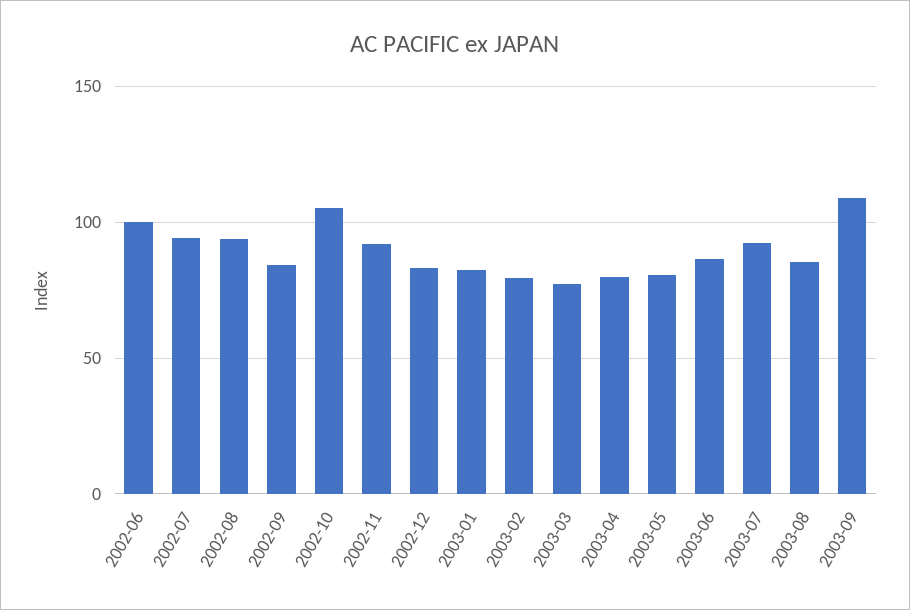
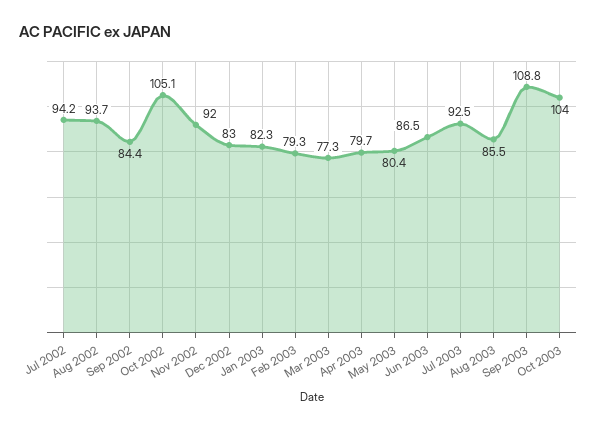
2002-06: 100 -> none
Oct 2003: none -> 104

